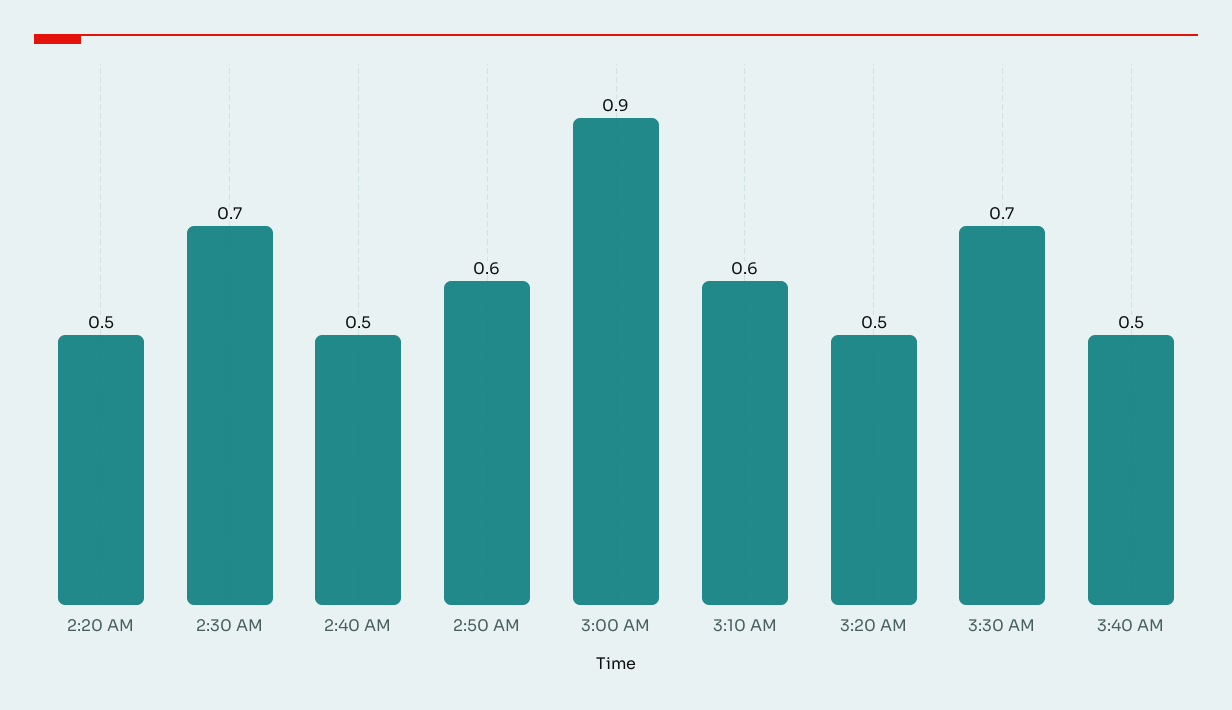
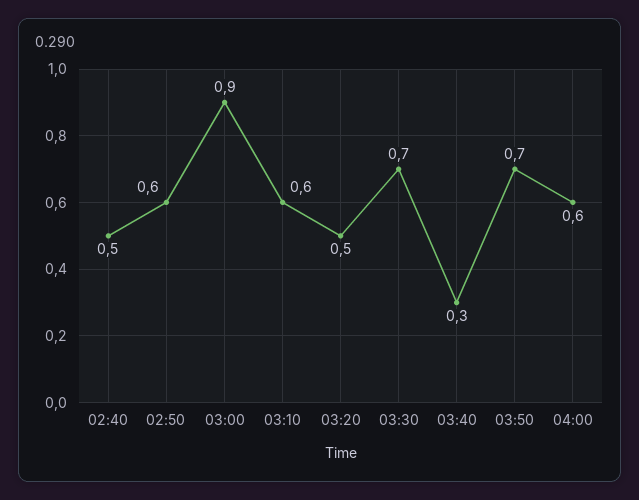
2:20 AM: 0.5 -> none
2:30 AM: 0.7 -> none
3:40 AM: 0.5 -> 0.3
03:50: none -> 0.7
04:00: none -> 0.6

